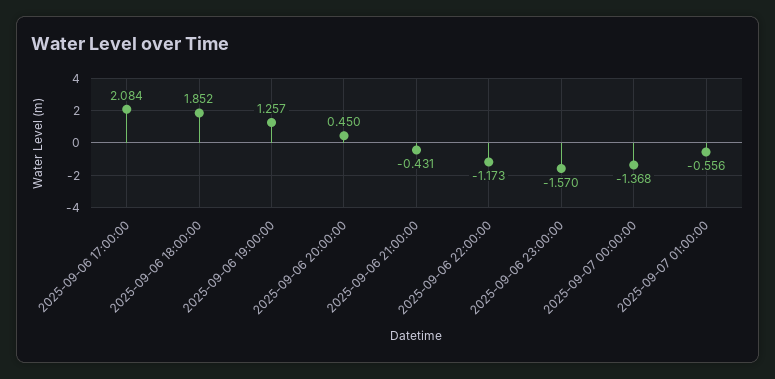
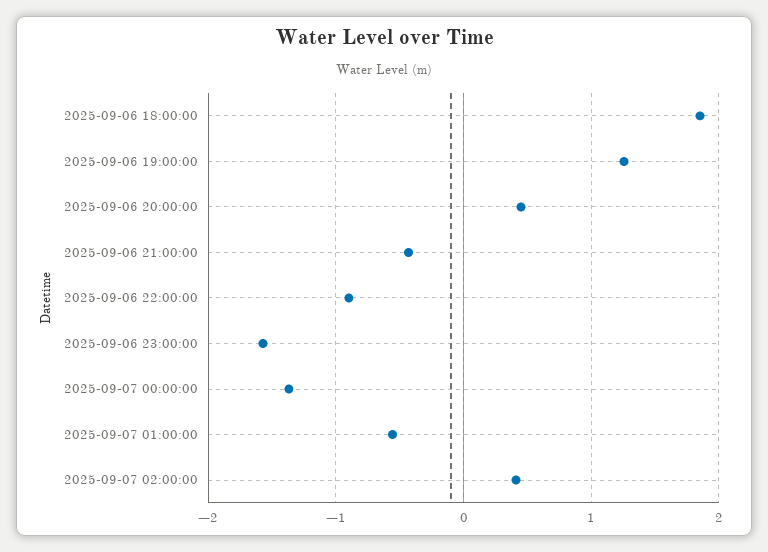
2025-09-06 17:00:00: 2.084 -> none
2025-09-06 22:00:00: -1.173 -> -0.9
2025-09-07 02:00:00: none -> 0.4

